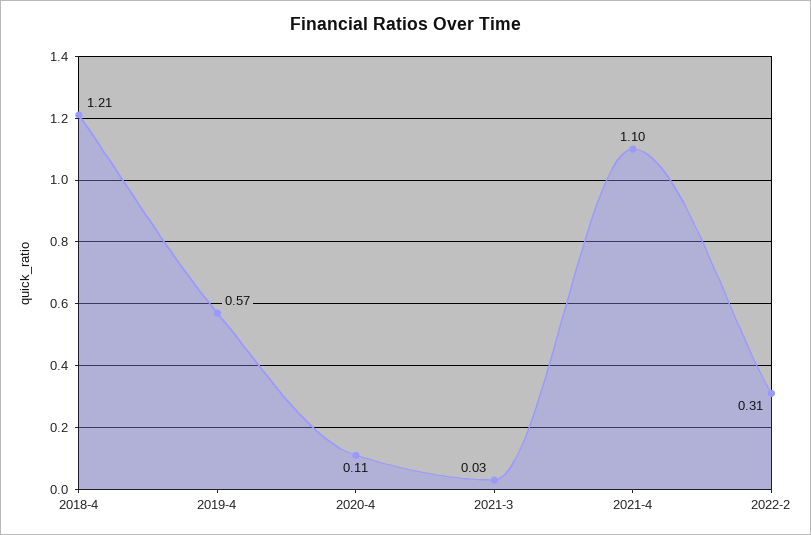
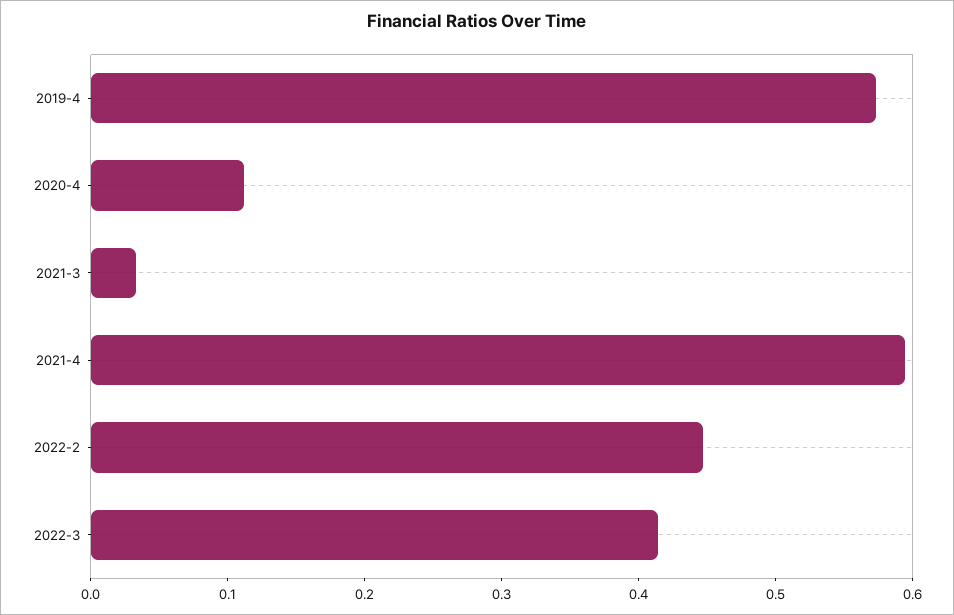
2018-4: 1.21 -> none
2021-4: 1.1 -> 0.6
2022-2: 0.31 -> 0.44
2022-3: none -> 0.42

